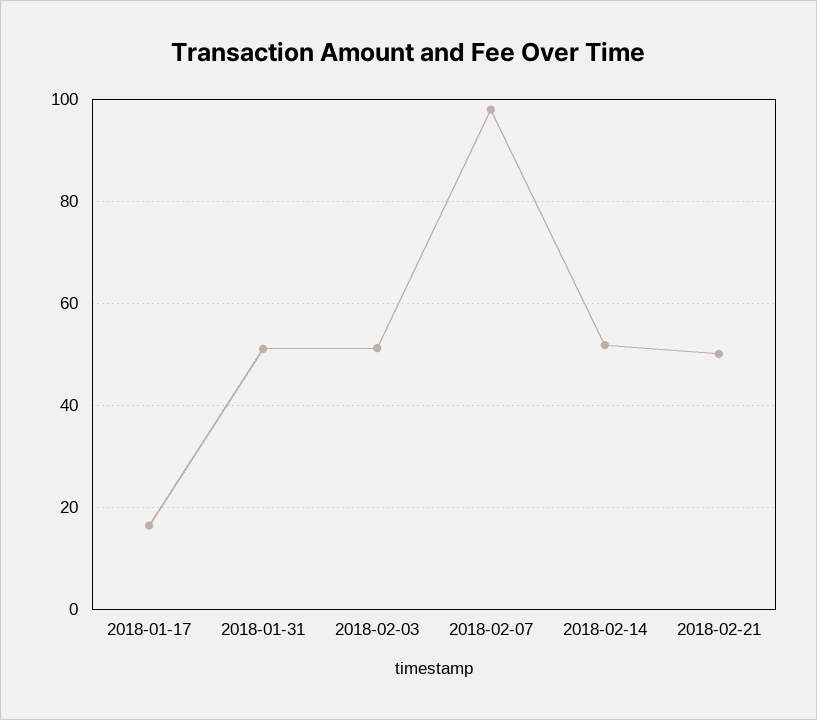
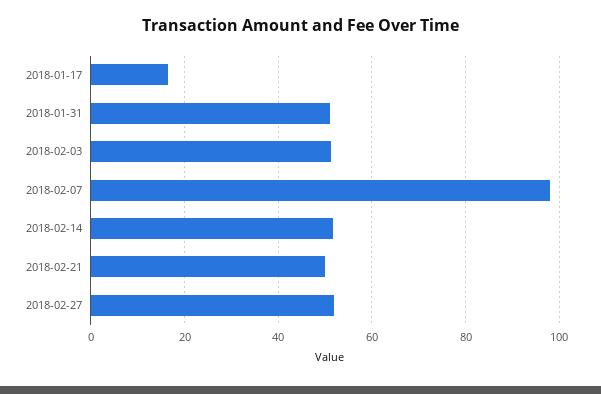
2018-02-27: none -> 52

